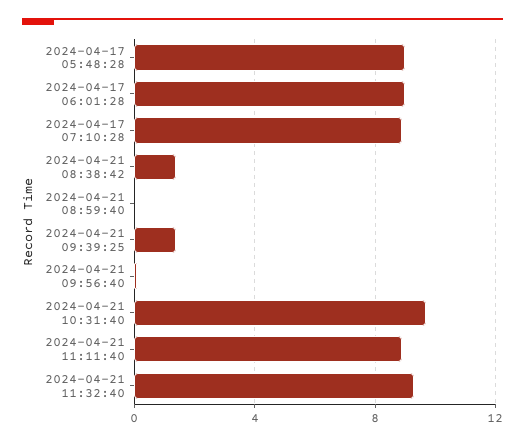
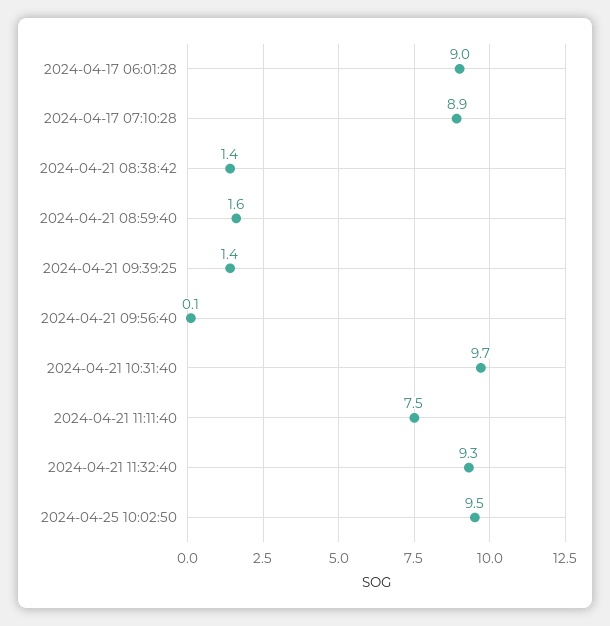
2024-04-17 05:48:28: 9 -> none
2024-04-21 08:59:40: 0 -> 1.6
2024-04-21 11:11:40: 9 -> 7.5
2024-04-25 10:02:50: none -> 9.5

